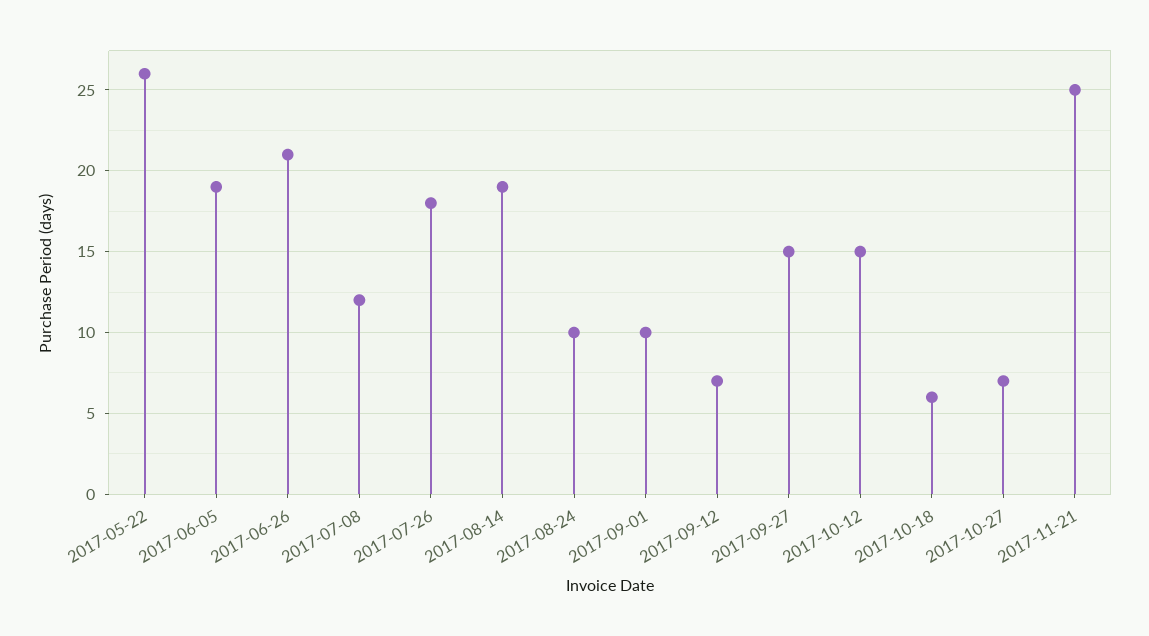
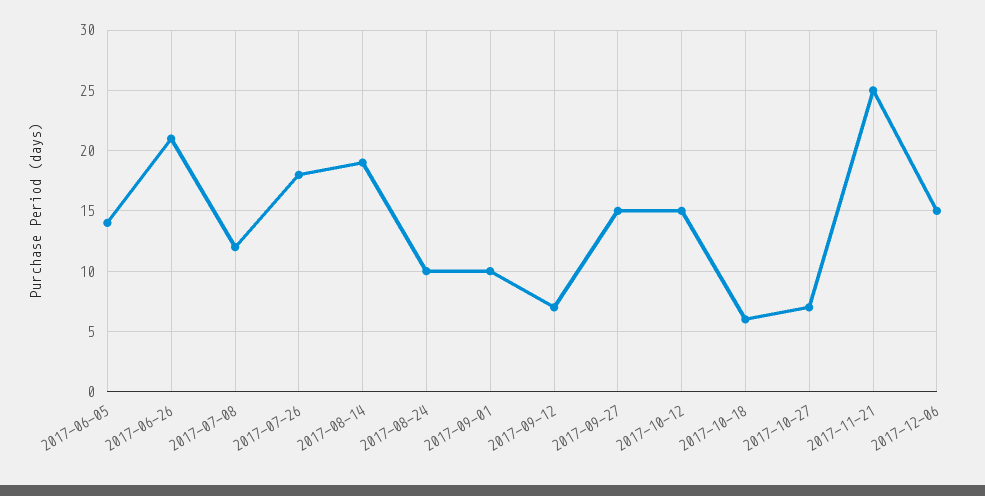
2017-05-22: 26 -> none
2017-06-05: 19 -> 14
2017-12-06: none -> 15

